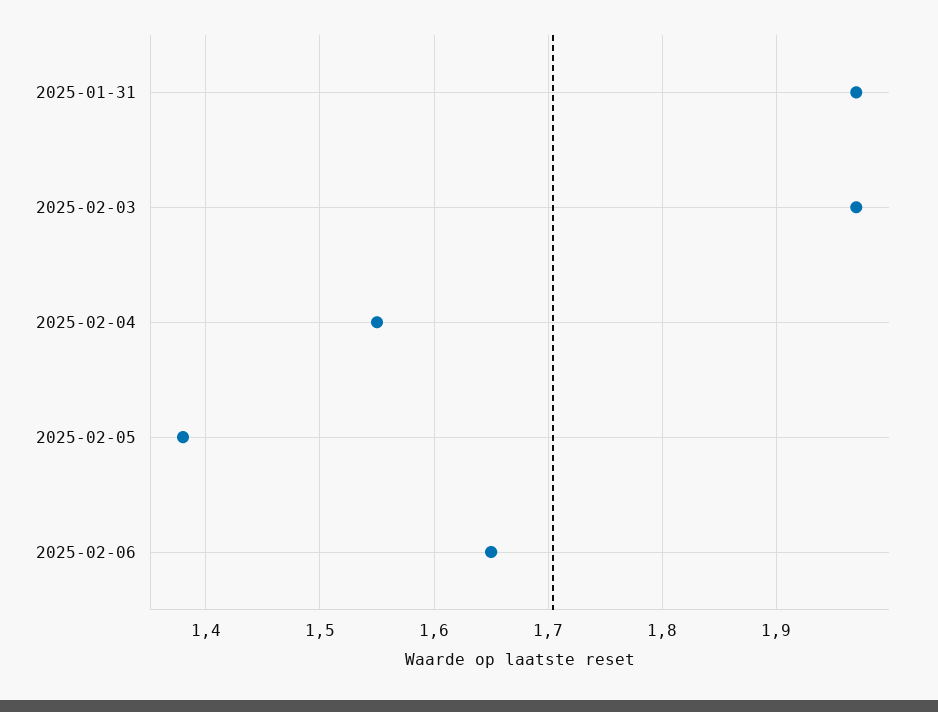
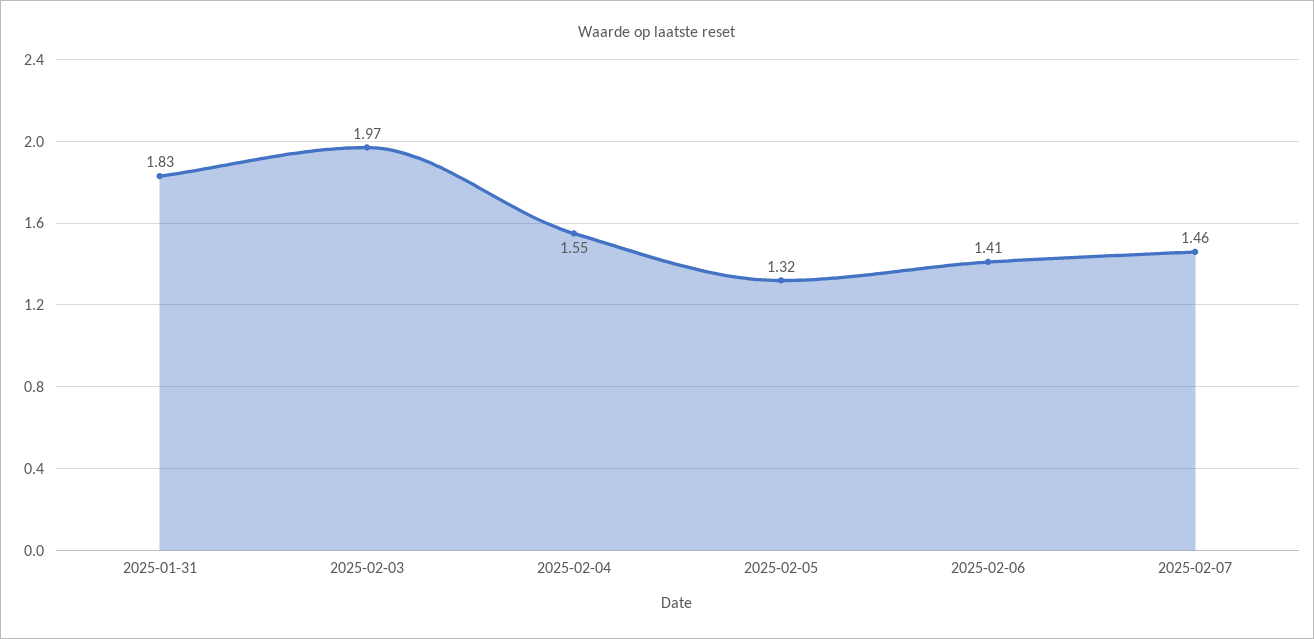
2025-01-31: 1.97 -> 1.83
2025-02-05: 1.38 -> 1.32
2025-02-06: 1.65 -> 1.41
2025-02-07: none -> 1.46

